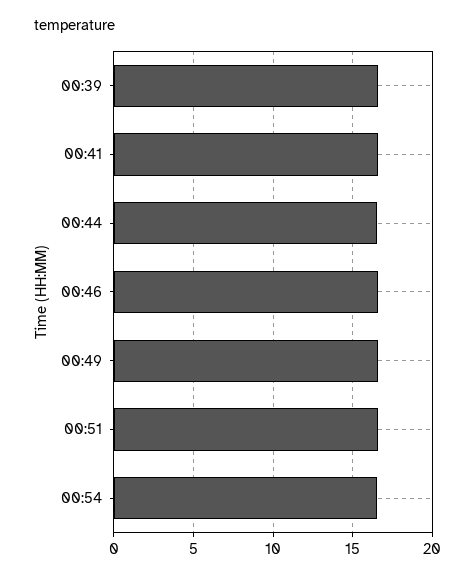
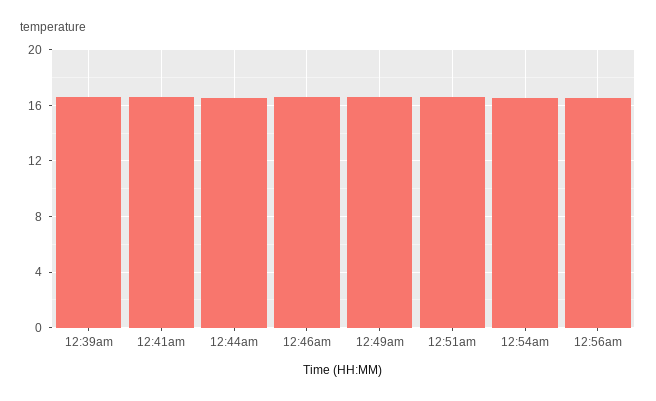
12:56am: none -> 16.5

